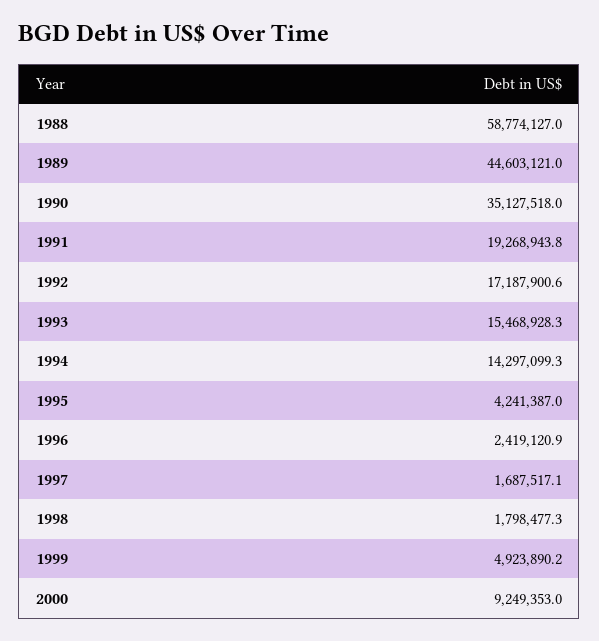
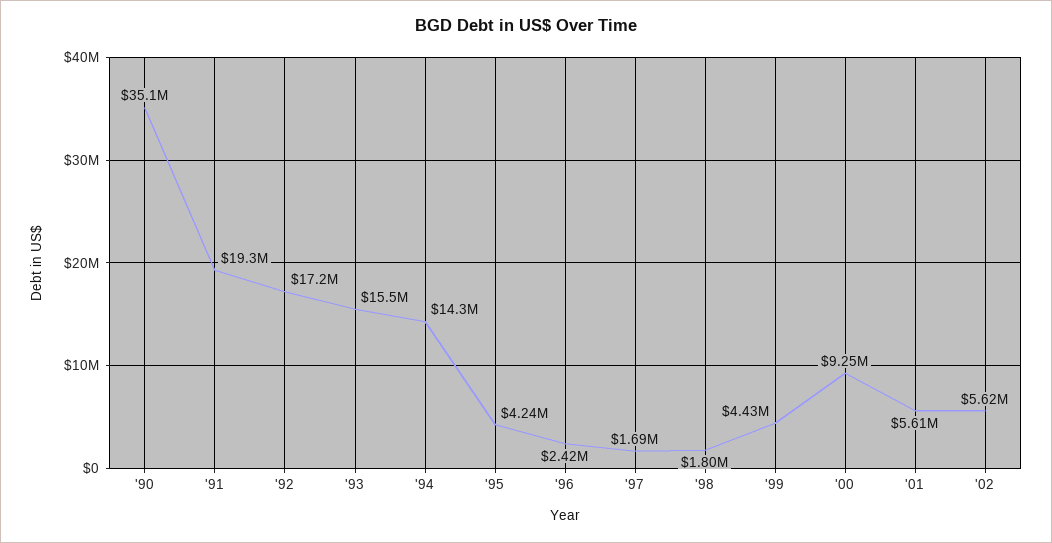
1988: 58774127 -> none
1989: 44603121 -> none
1999: 4923890.2 -> 4430000
'01: none -> 5610000
'02: none -> 5620000

